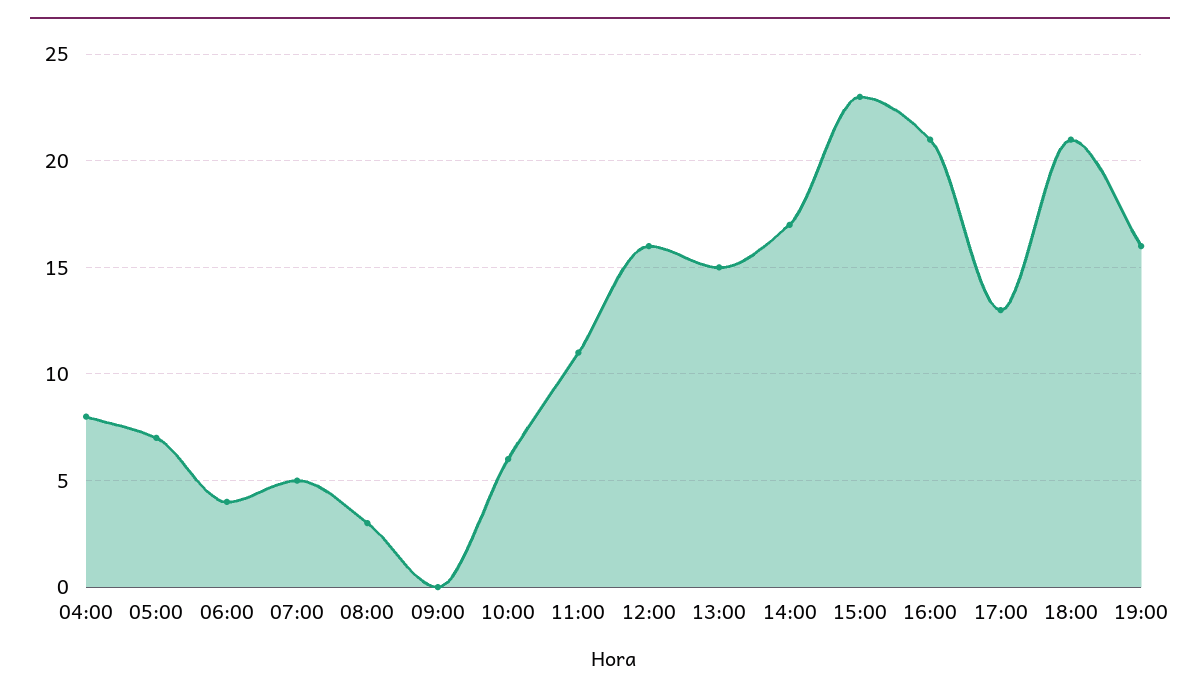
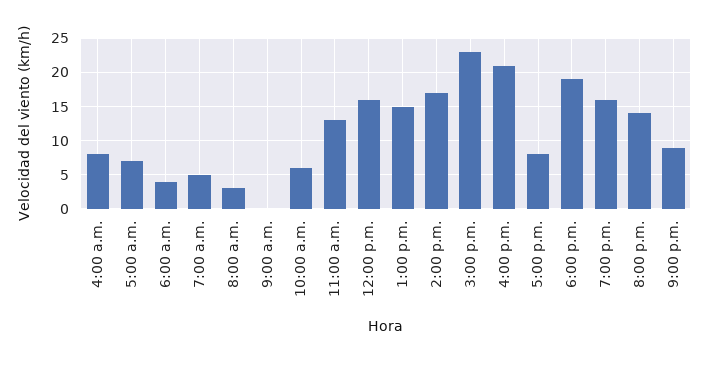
11:00: 11 -> 13
17:00: 13 -> 8
18:00: 21 -> 19
8:00 p.m.: none -> 14
9:00 p.m.: none -> 9

